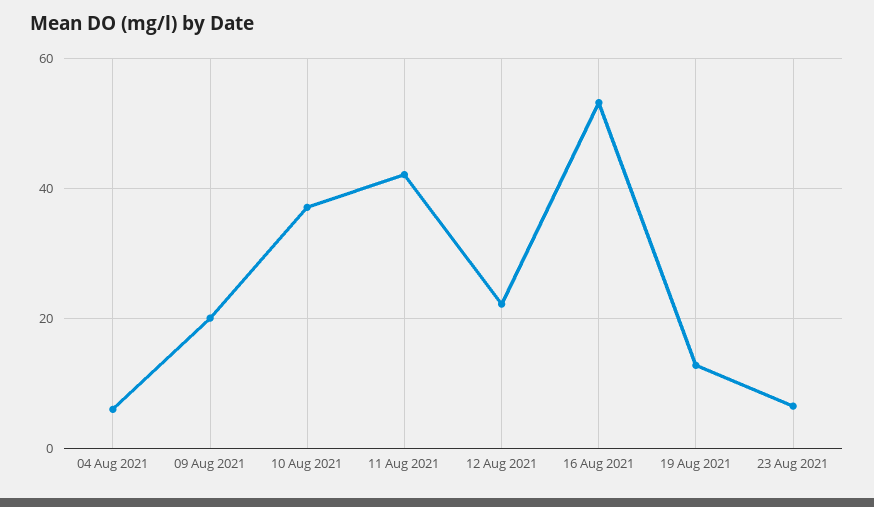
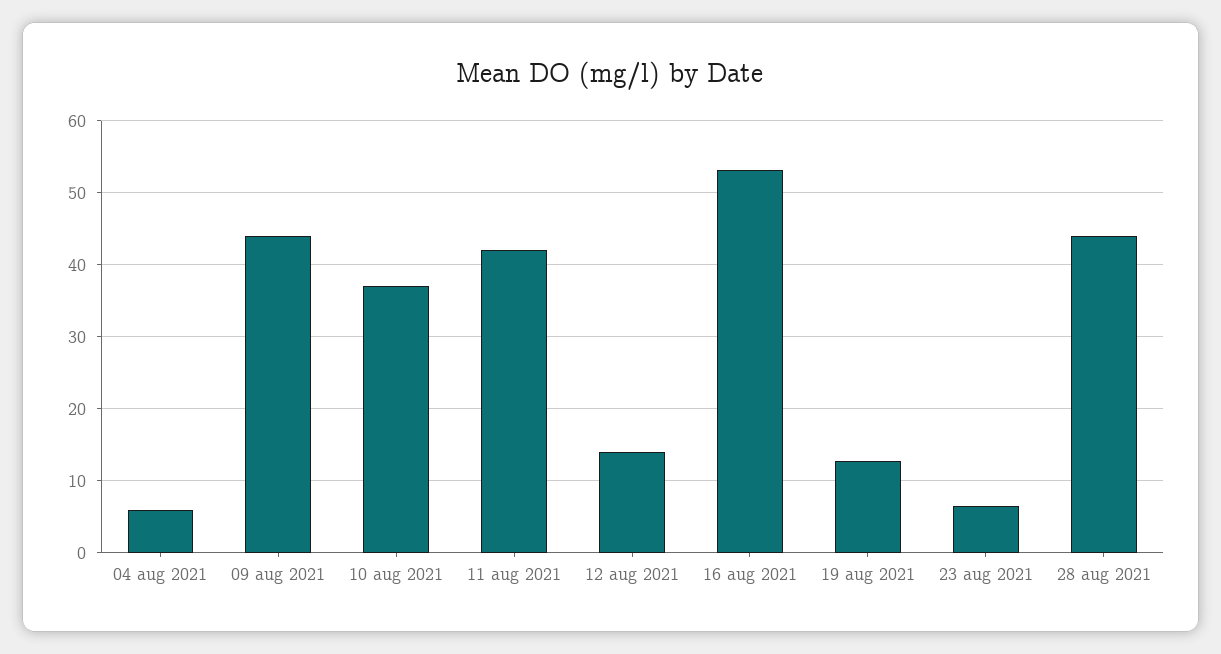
09 Aug 2021: 20 -> 44
12 Aug 2021: 22 -> 14
28 aug 2021: none -> 44

